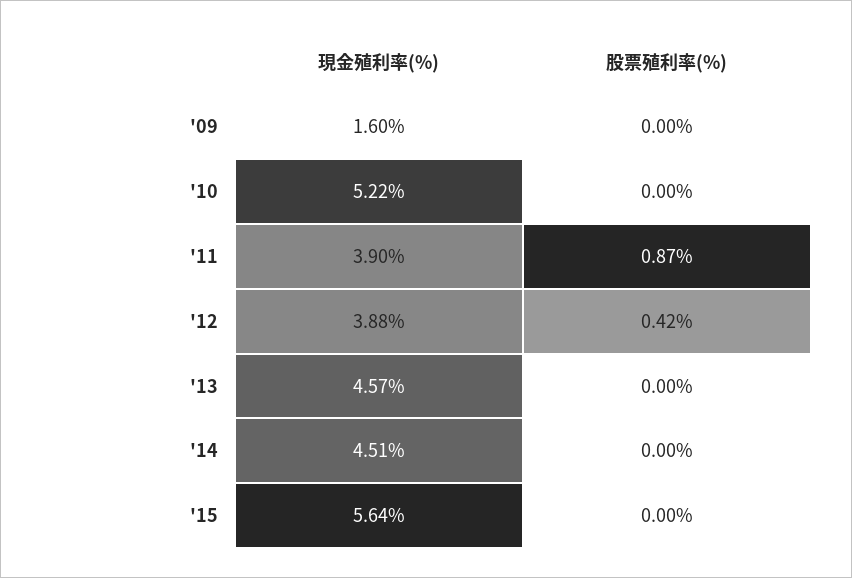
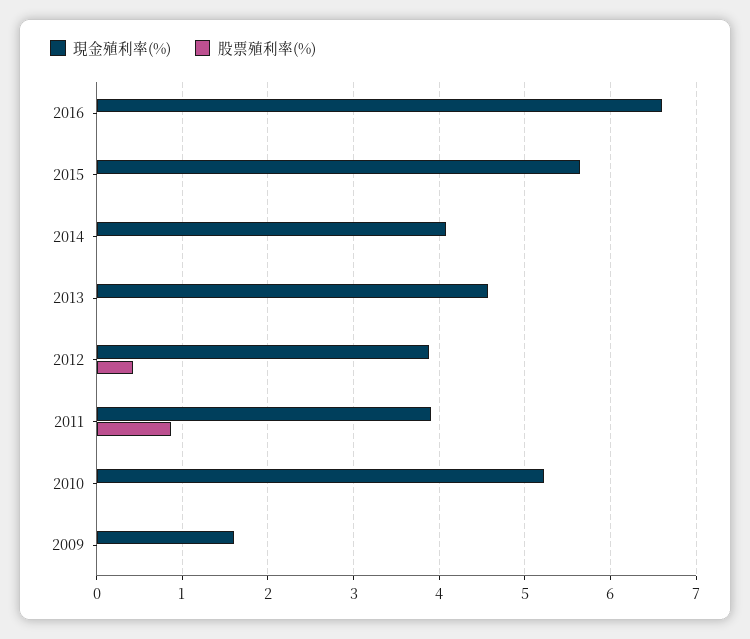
現金殖利率(%), '14: 4.51 -> 4.1
現金殖利率(%), 2016: none -> 6.6
股票殖利率(%), 2016: none -> 0

